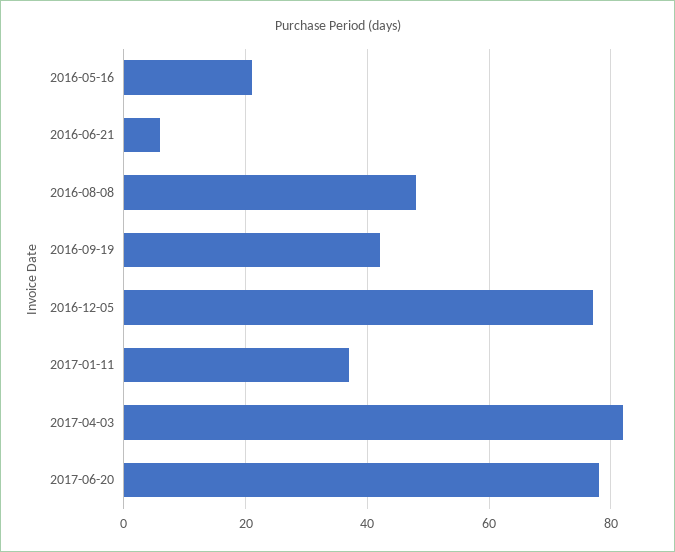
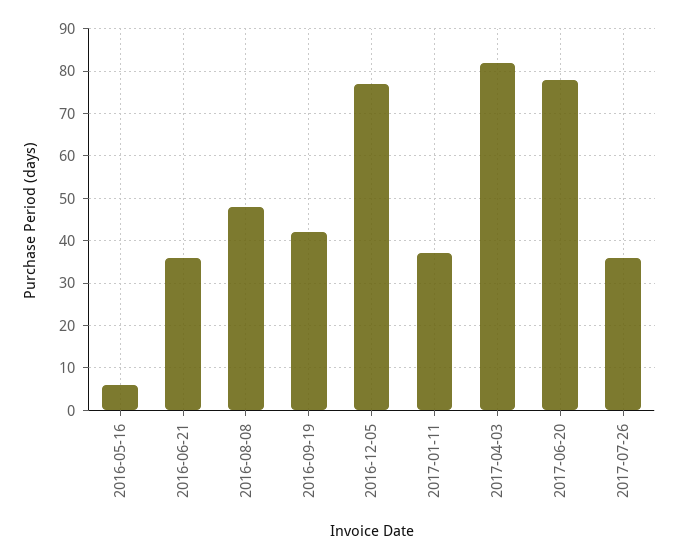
2016-05-16: 20 -> 5
2016-06-21: 5 -> 35
2017-07-26: none -> 35

